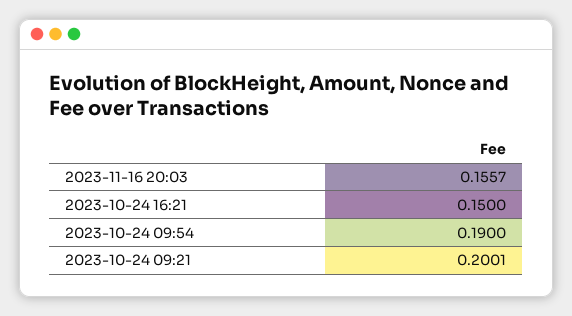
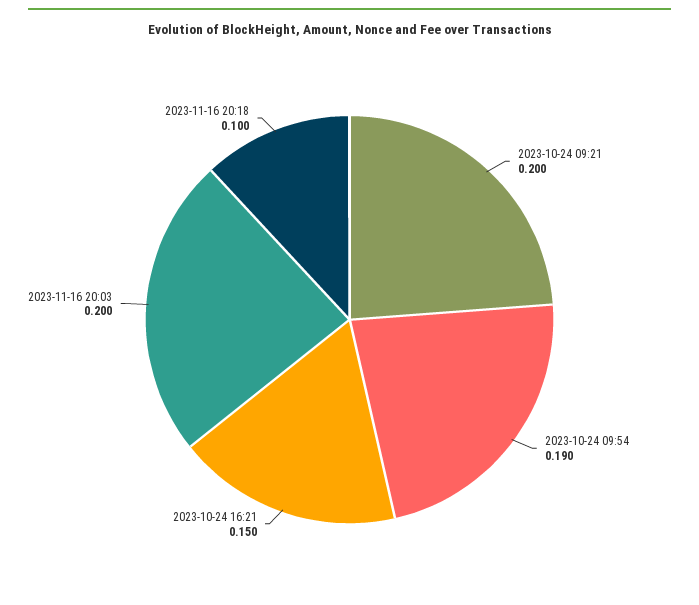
2023-11-16 20:03: 0.1557 -> 0.2
2023-11-16 20:18: none -> 0.1

